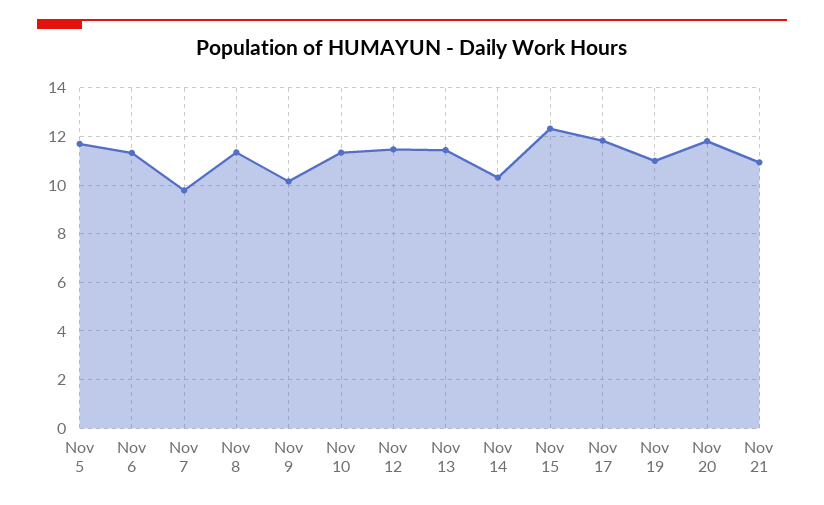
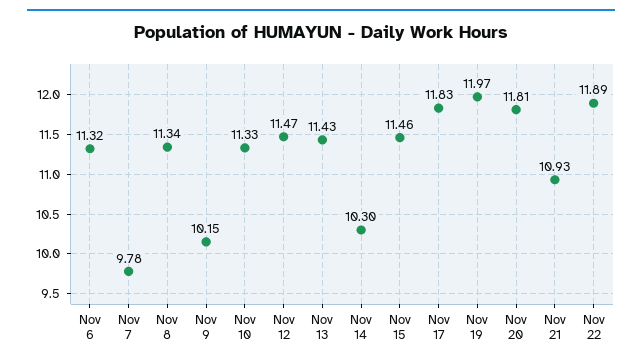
Nov 5: 11.75 -> none
Nov 15: 12.25 -> 11.46
Nov 19: 11 -> 11.97
Nov 22: none -> 11.89

